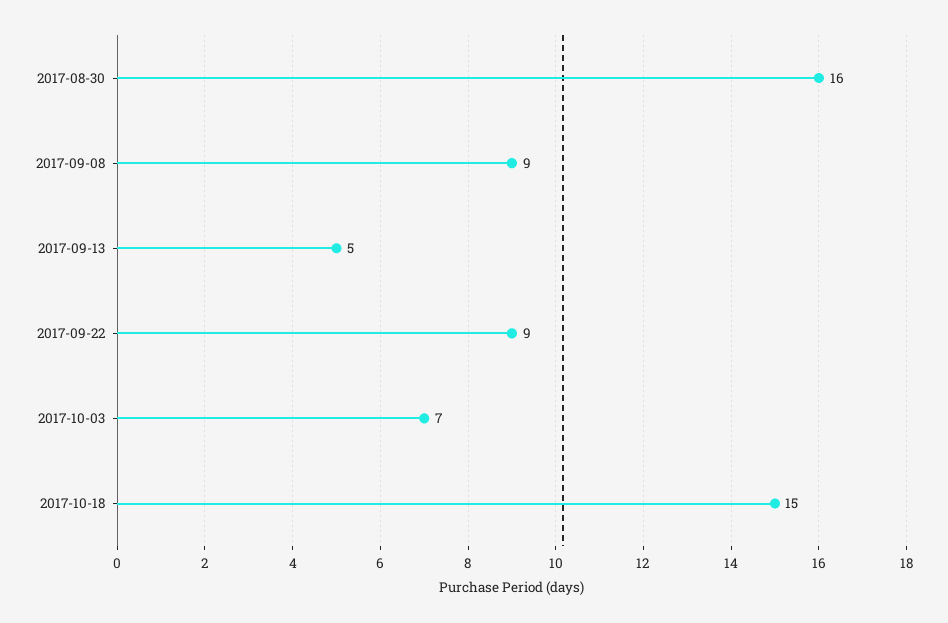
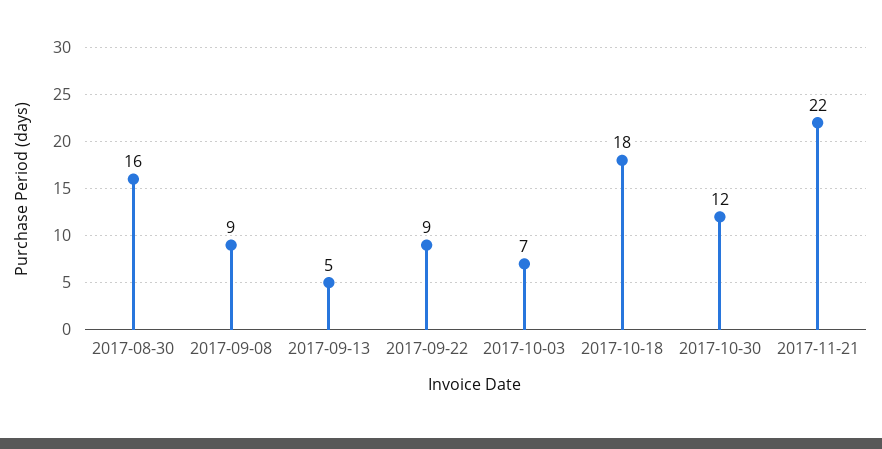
2017-10-18: 15 -> 18
2017-10-30: none -> 12
2017-11-21: none -> 22

